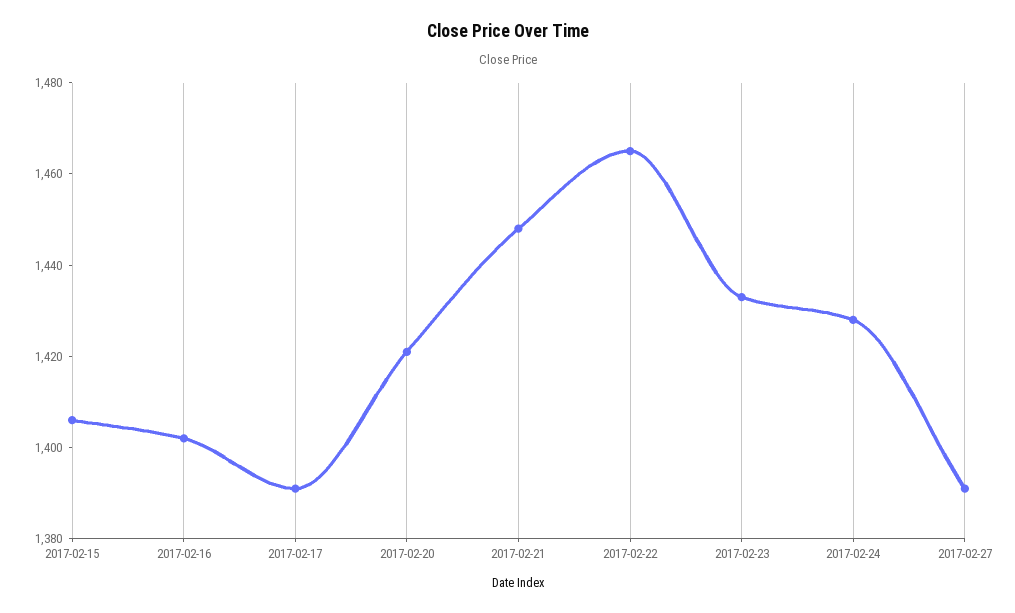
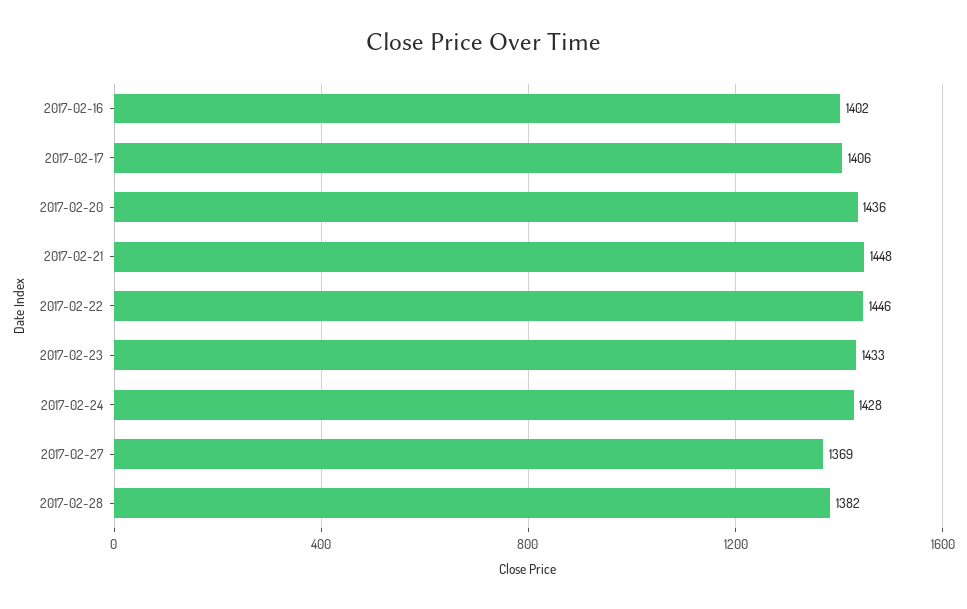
2017-02-15: 1405 -> none
2017-02-17: 1390 -> 1406
2017-02-20: 1420 -> 1436
2017-02-22: 1465 -> 1446
2017-02-27: 1390 -> 1369
2017-02-28: none -> 1382

